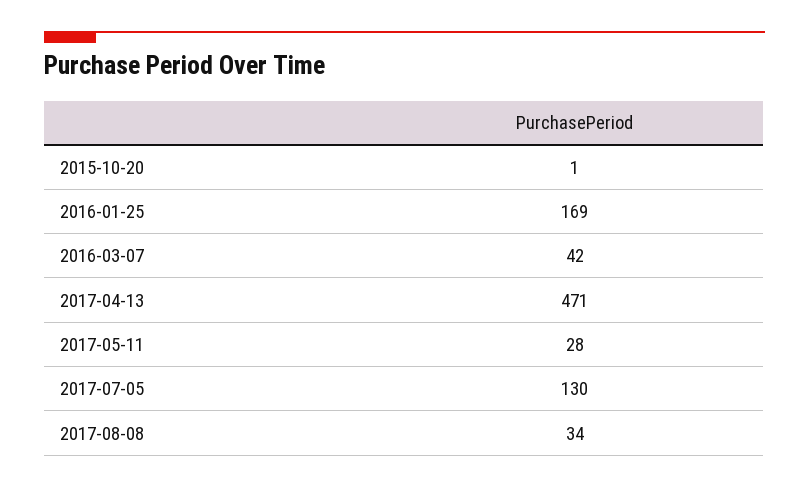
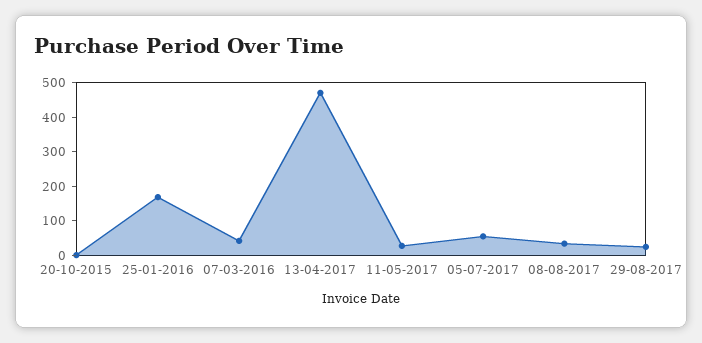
2017-07-05: 130 -> 50
29-08-2017: none -> 25

